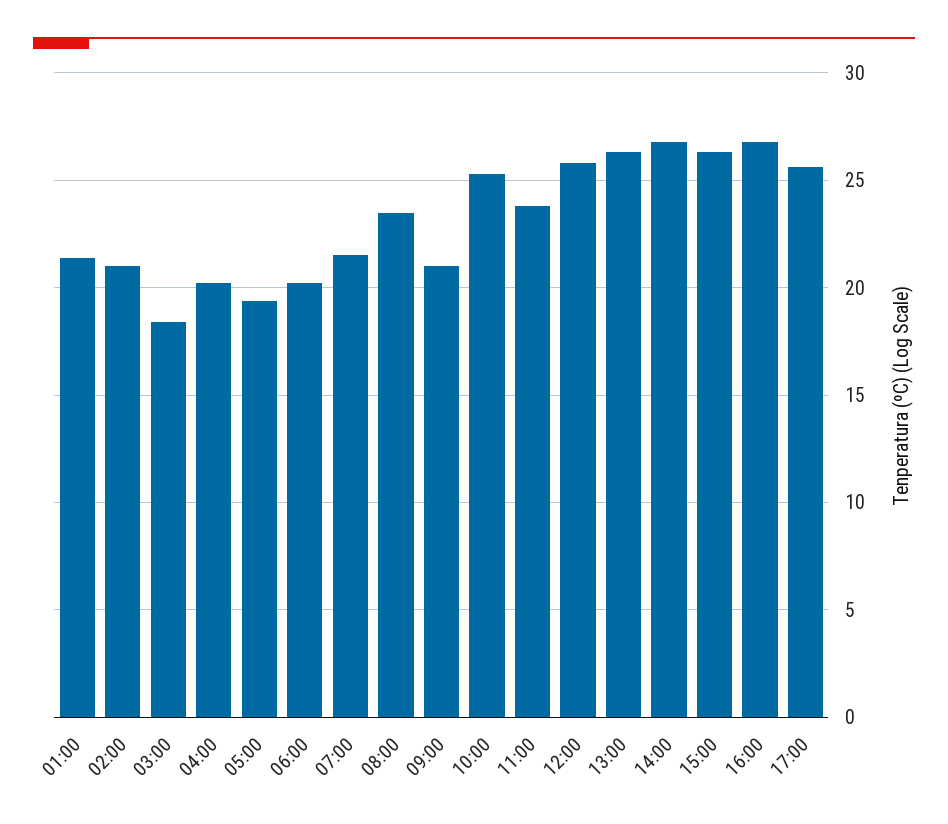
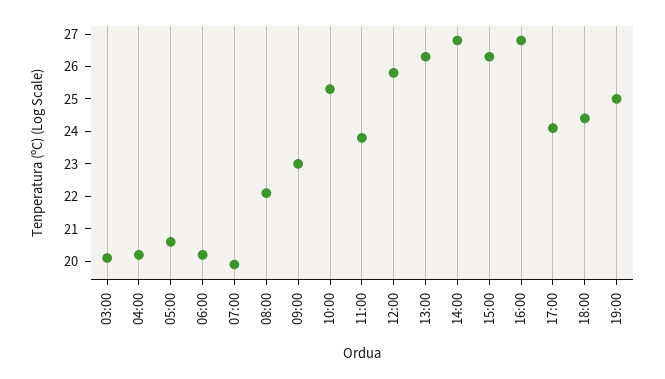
01:00: 21.5 -> none
02:00: 21 -> none
03:00: 18.5 -> 20
05:00: 19.5 -> 20.5
07:00: 21.5 -> 20
08:00: 23.5 -> 22
09:00: 21 -> 23
17:00: 25.5 -> 24
18:00: none -> 24.5
19:00: none -> 25

